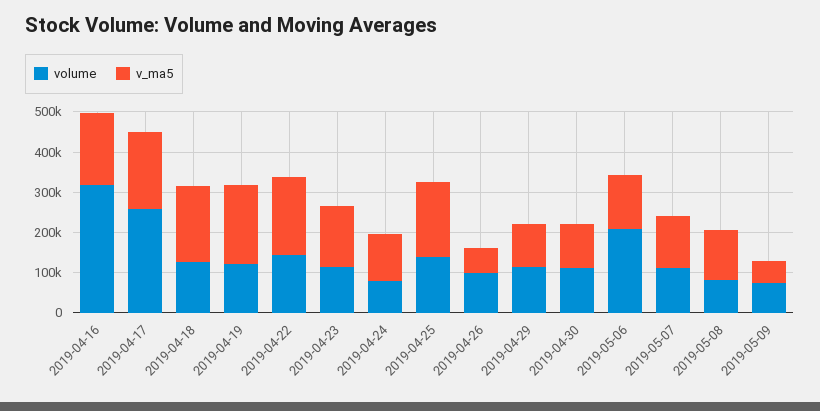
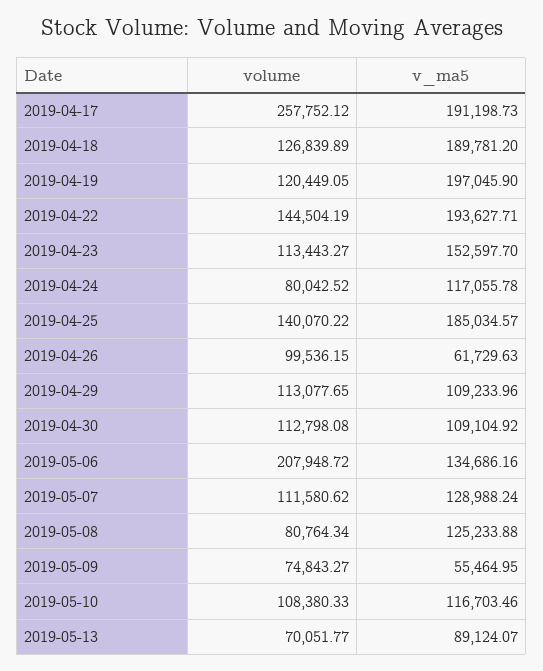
volume, 2019-04-16: 320000 -> none
v_ma5, 2019-04-16: 180000 -> none
volume, 2019-05-10: none -> 108380.33
v_ma5, 2019-05-10: none -> 116703.46
volume, 2019-05-13: none -> 70051.77
v_ma5, 2019-05-13: none -> 89124.07

